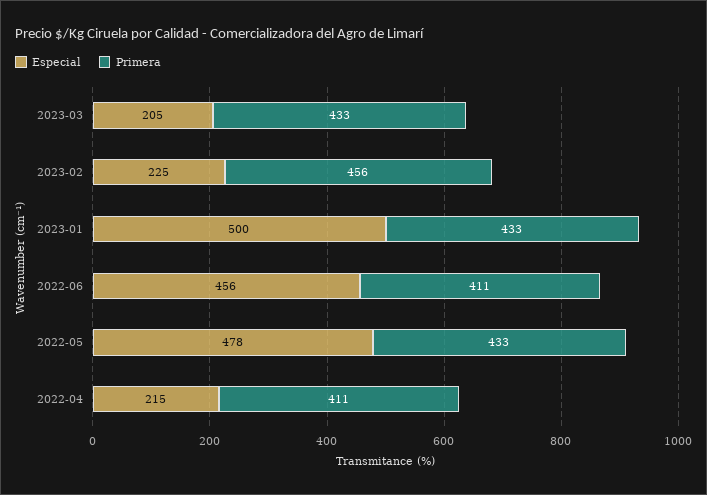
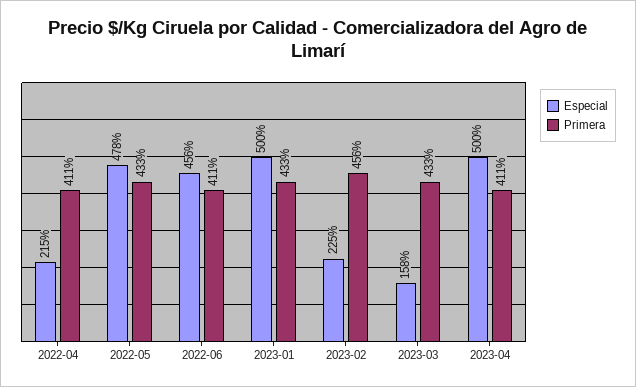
Especial, 2023-03: 205 -> 158
Especial, 2023-04: none -> 500
Primera, 2023-04: none -> 411

